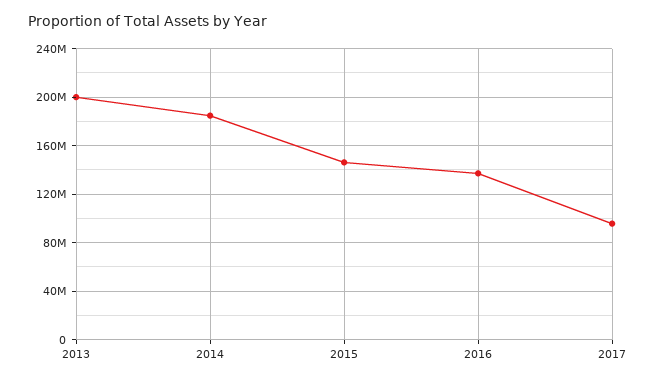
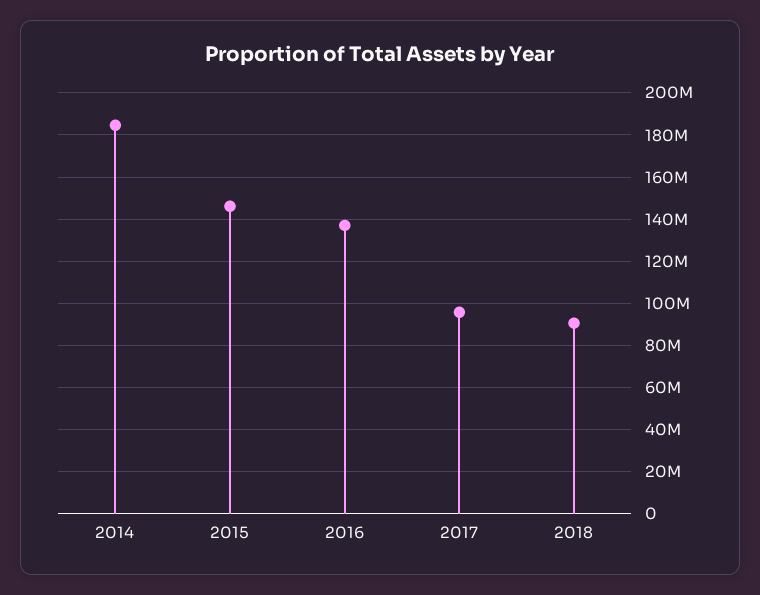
2013: 200000000 -> none
2018: none -> 90000000

